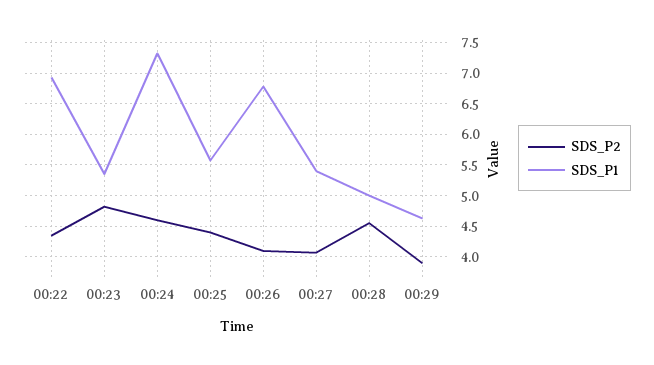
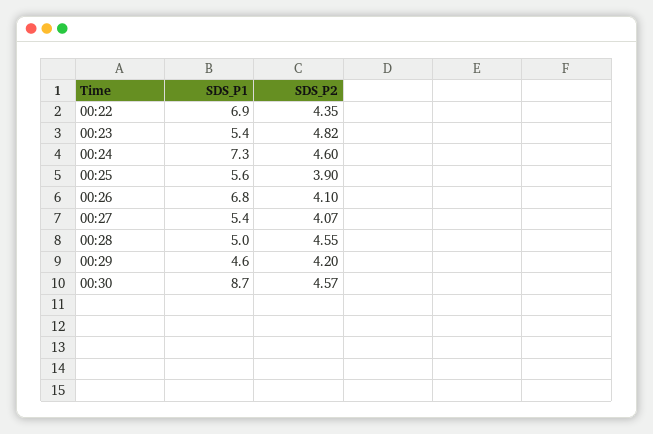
SDS_P2, 00:25: 4.4 -> 3.9
SDS_P2, 00:29: 3.9 -> 4.2
SDS_P1, 00:30: none -> 8.7
SDS_P2, 00:30: none -> 4.57

